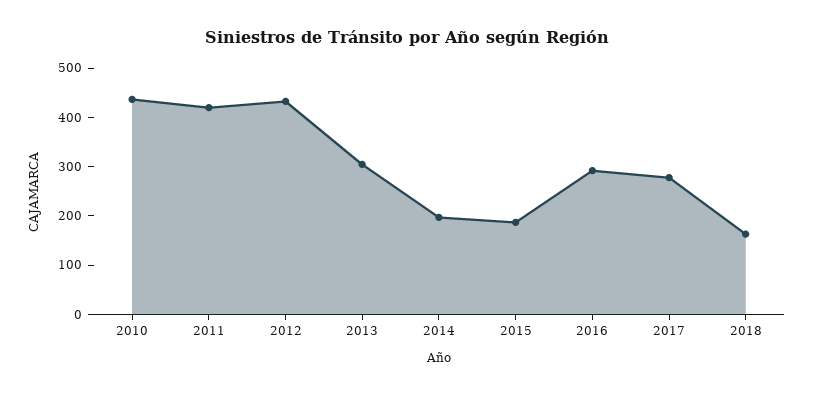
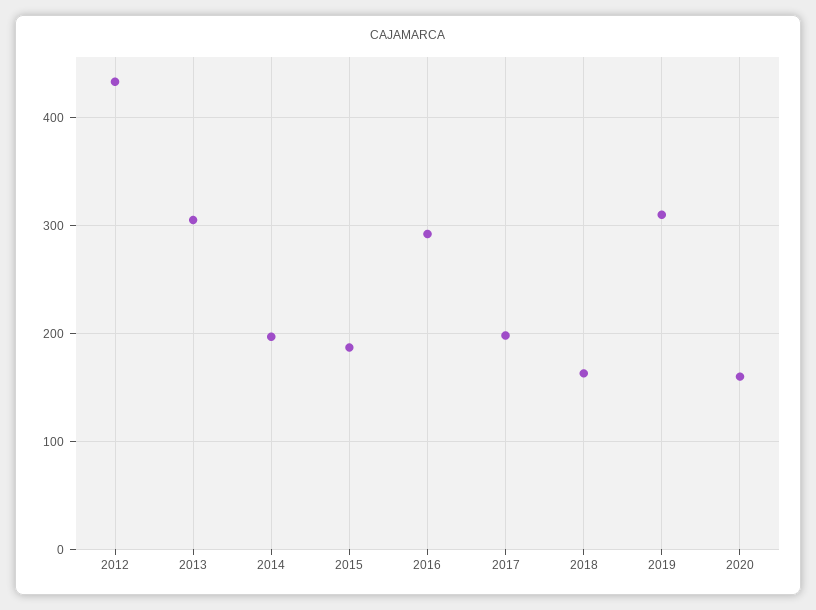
2010: 440 -> none
2011: 420 -> none
2017: 280 -> 200
2019: none -> 310
2020: none -> 160

